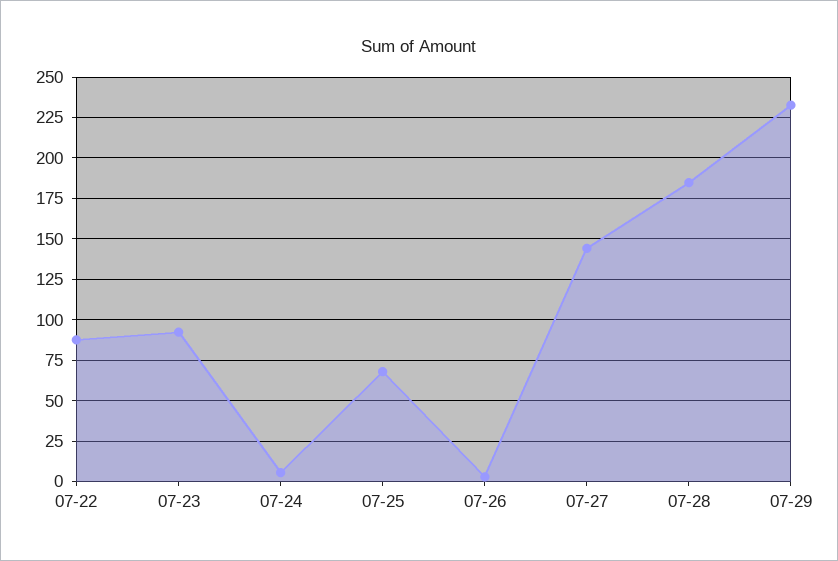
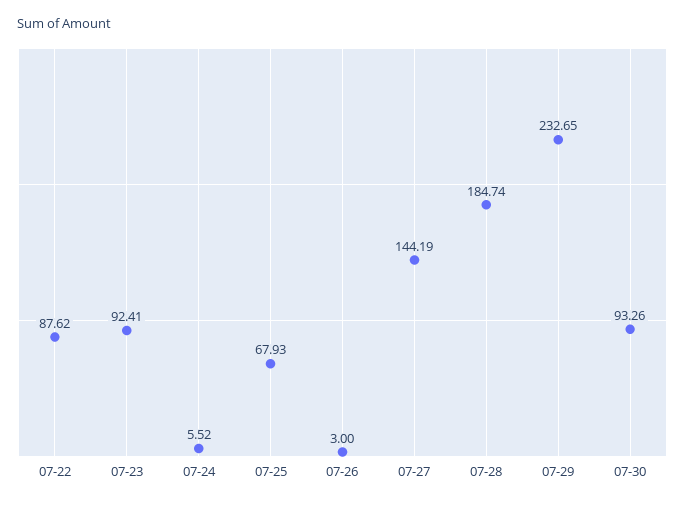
07-30: none -> 93.26

